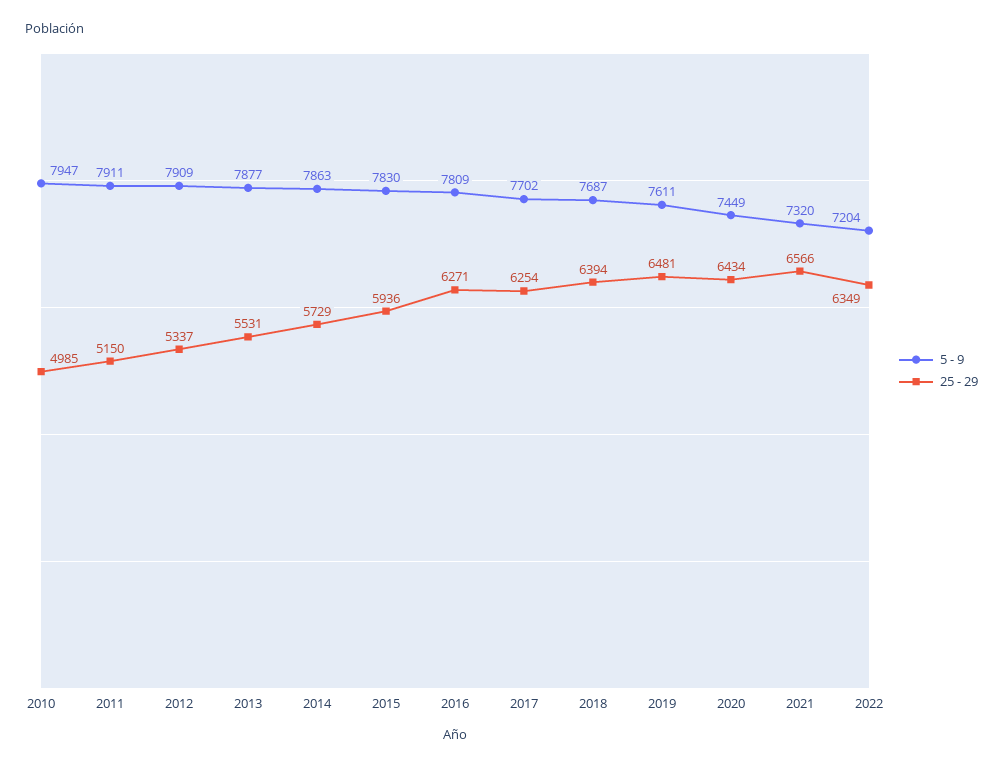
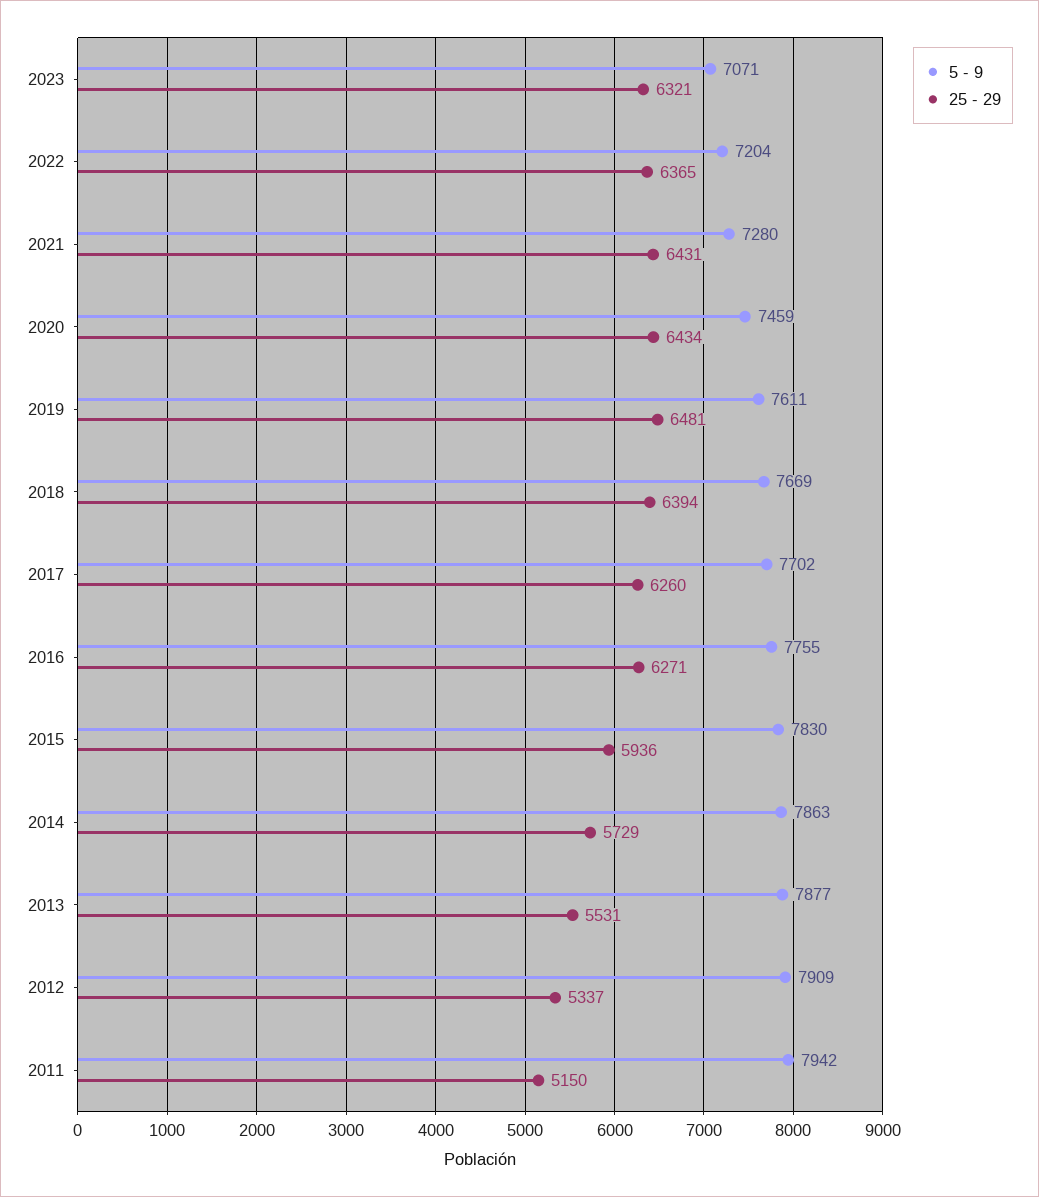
5 - 9, 2010: 7947 -> none
25 - 29, 2010: 4985 -> none
5 - 9, 2011: 7911 -> 7942
5 - 9, 2016: 7809 -> 7755
25 - 29, 2017: 6254 -> 6260
5 - 9, 2018: 7687 -> 7669
5 - 9, 2020: 7449 -> 7459
5 - 9, 2021: 7320 -> 7280
25 - 29, 2021: 6566 -> 6431
25 - 29, 2022: 6349 -> 6365
5 - 9, 2023: none -> 7071
25 - 29, 2023: none -> 6321

